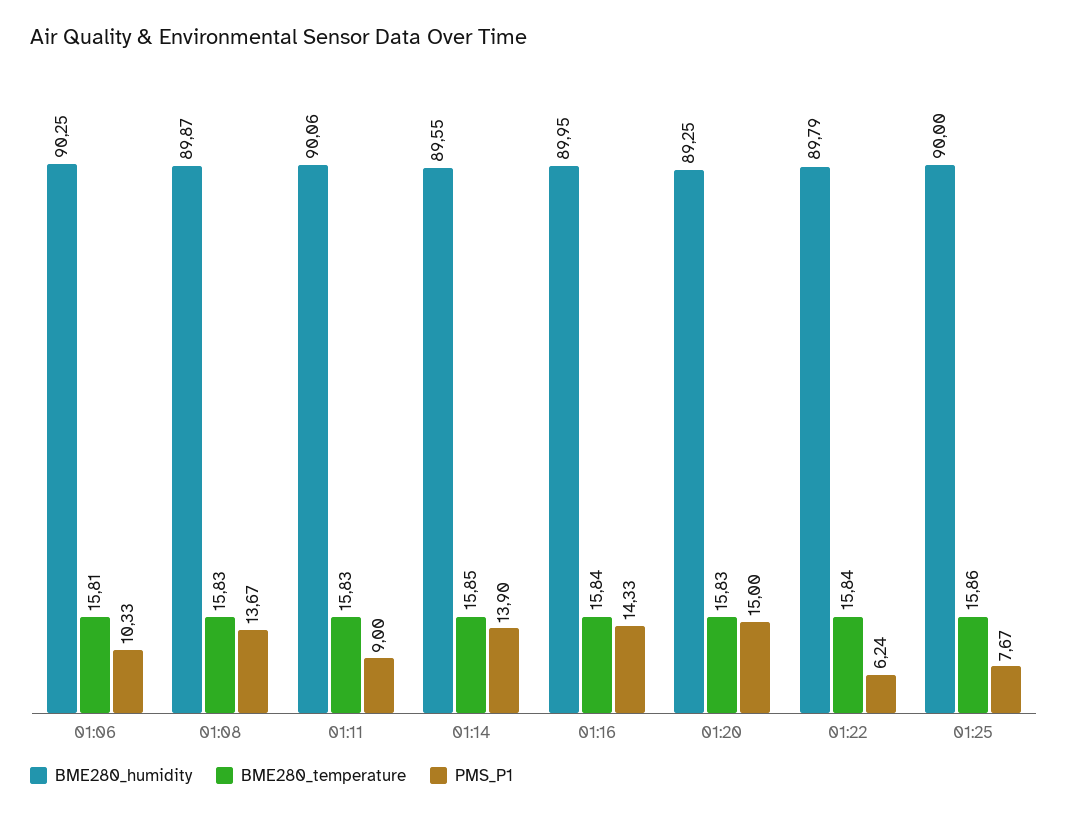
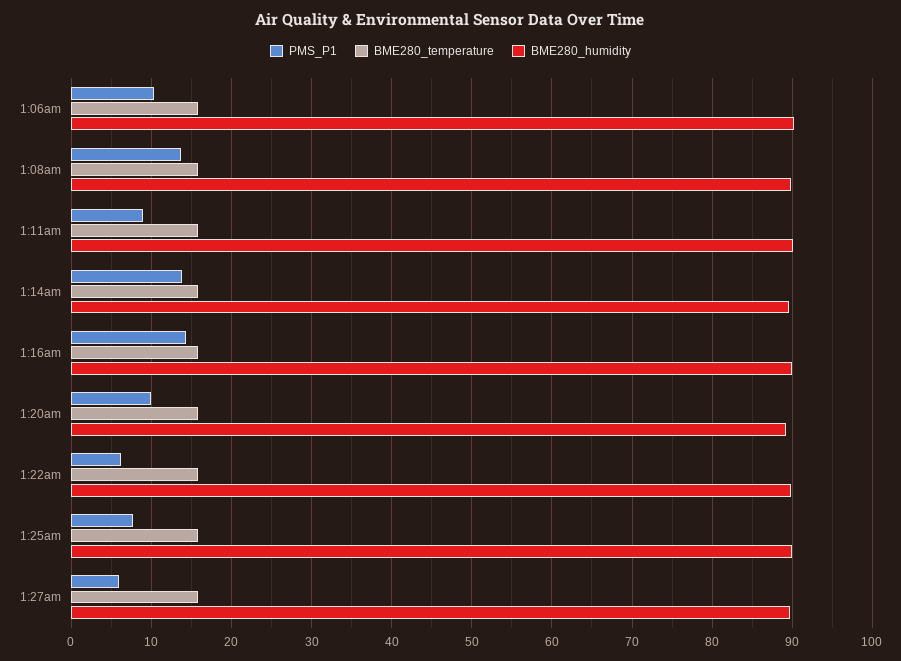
PMS_P1, 01:20: 15 -> 10
PMS_P1, 1:27am: none -> 6
BME280_temperature, 1:27am: none -> 16
BME280_humidity, 1:27am: none -> 90

